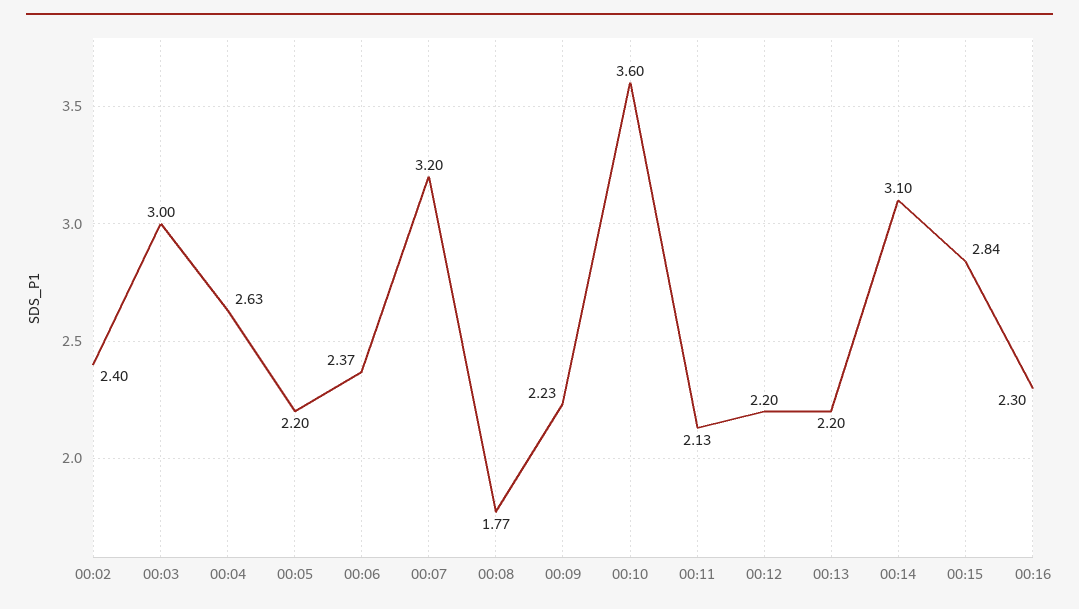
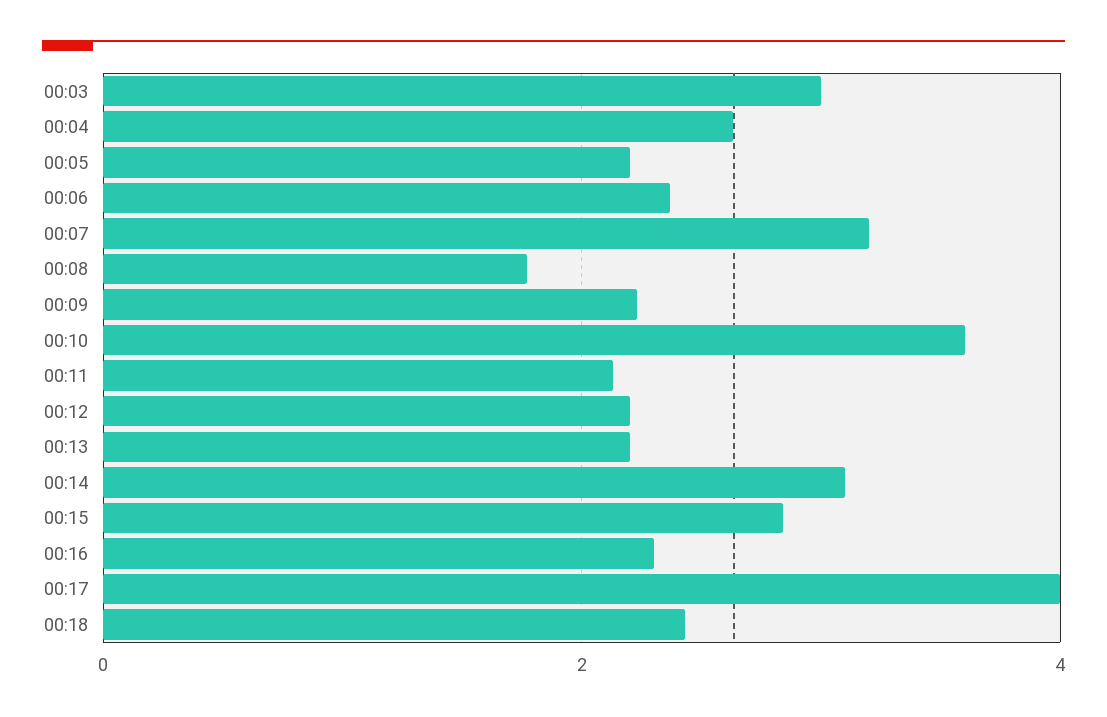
00:02: 2.4 -> none
00:17: none -> 4
00:18: none -> 2.4

